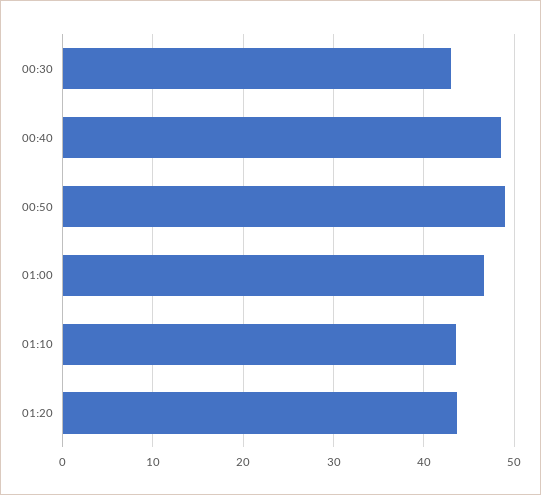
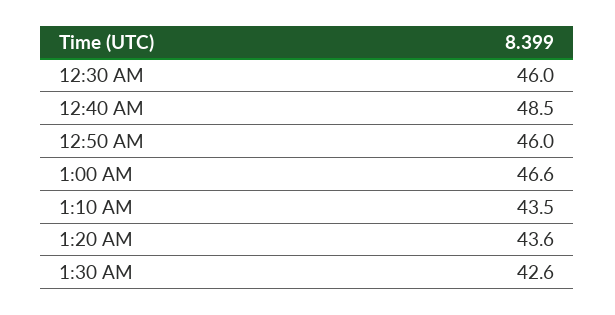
00:30: 43 -> 46
00:50: 49 -> 46
1:30 AM: none -> 42.6

